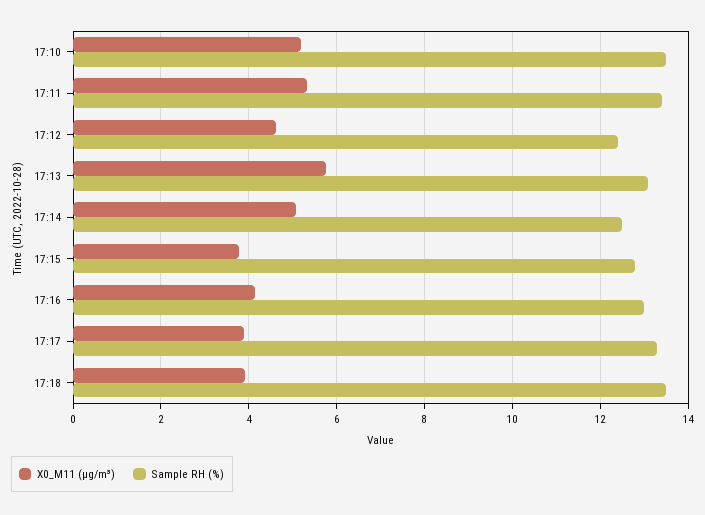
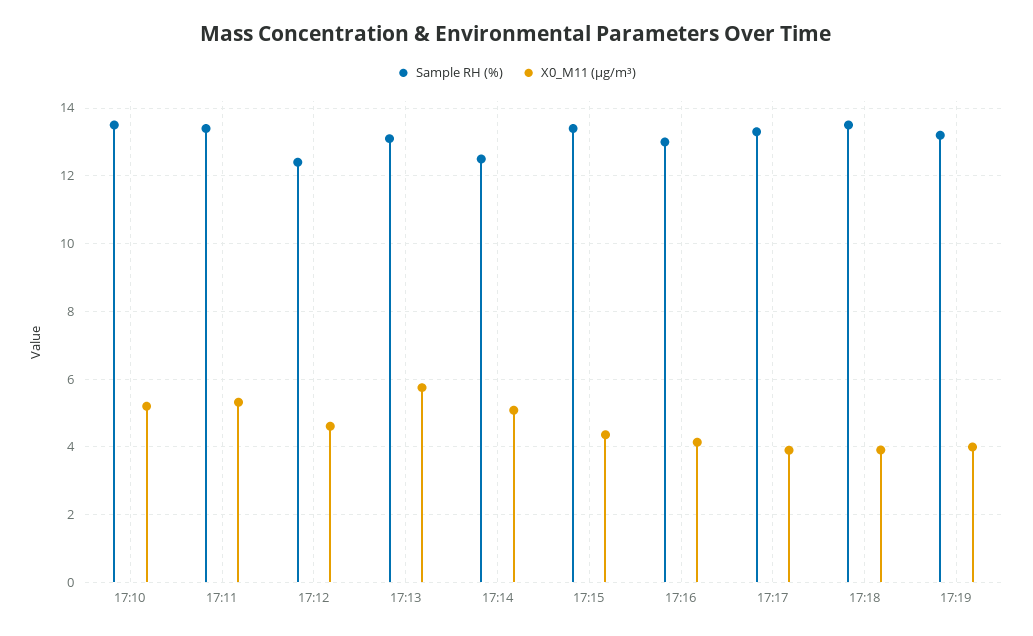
X0_M11 (μg/m³), 17:15: 3.8 -> 4.4
Sample RH (%), 17:15: 12.8 -> 13.4
Sample RH (%), 17:19: none -> 13.2
X0_M11 (μg/m³), 17:19: none -> 4

